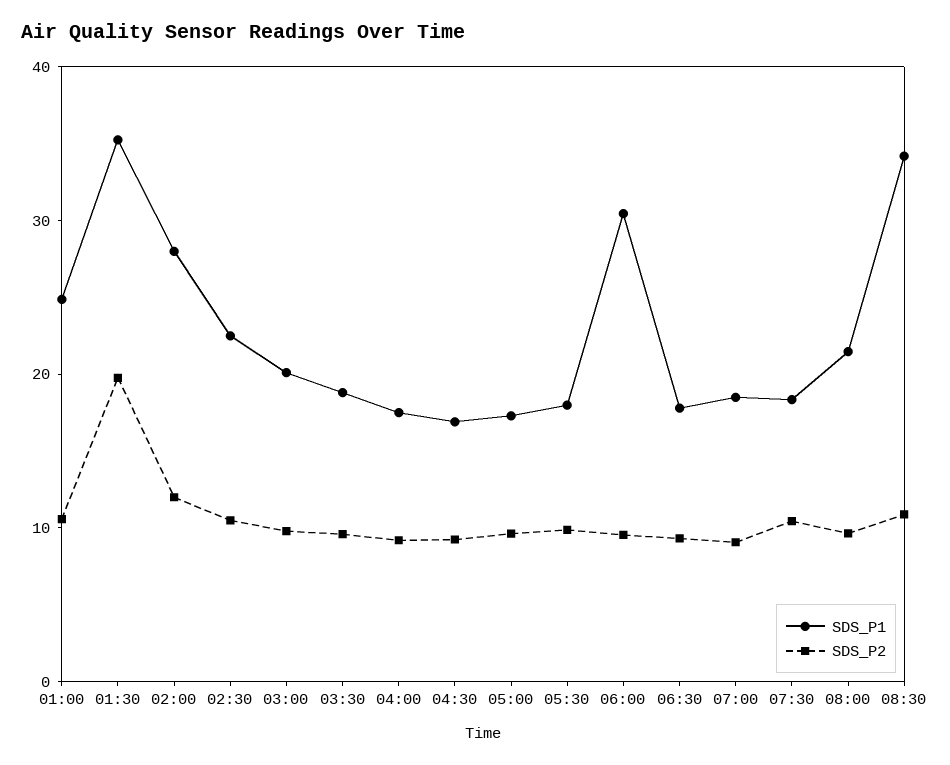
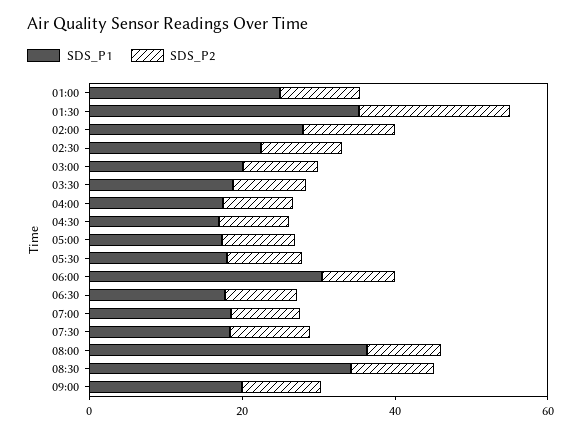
SDS_P1, 08:00: 22 -> 35
SDS_P1, 09:00: none -> 20
SDS_P2, 09:00: none -> 10

